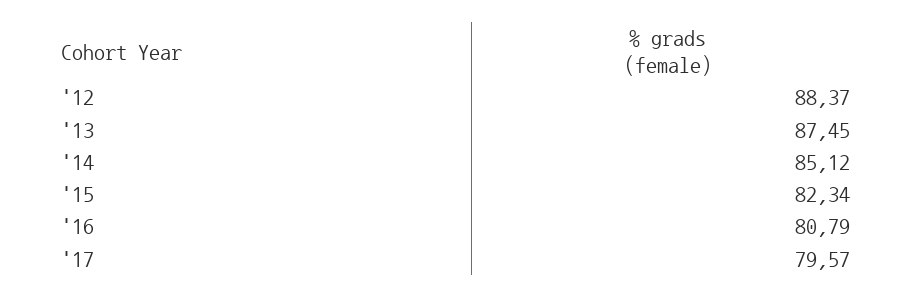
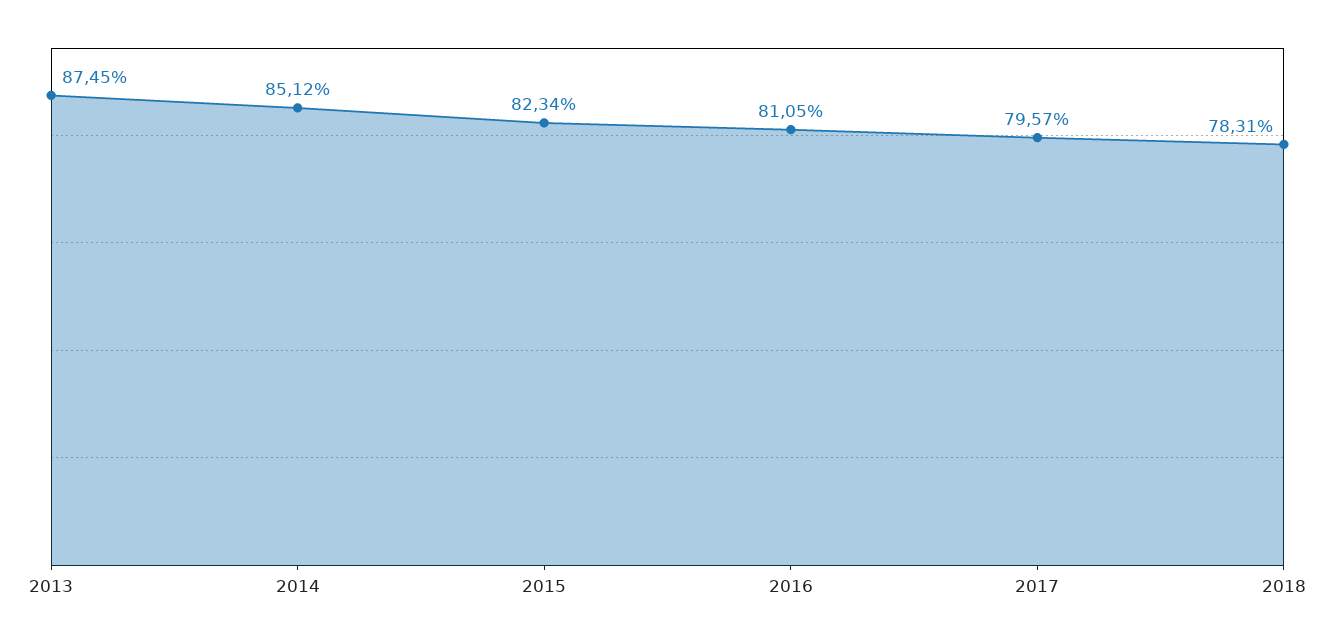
'12: 88.37 -> none
'16: 80.79 -> 81.05
2018: none -> 78.31

